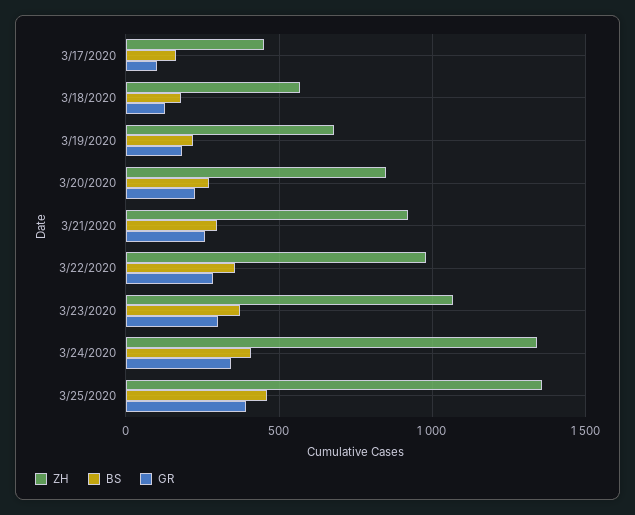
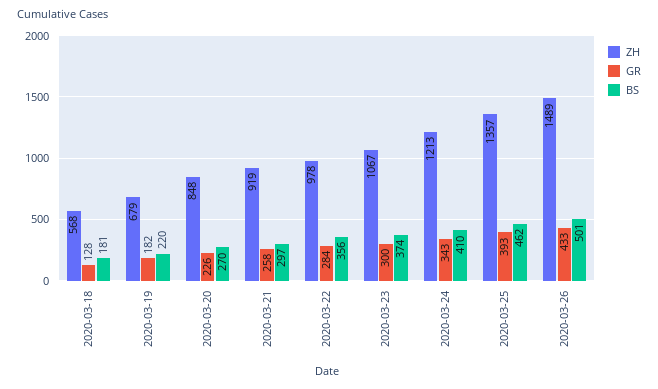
ZH, 3/17/2020: 450 -> none
BS, 3/17/2020: 150 -> none
GR, 3/17/2020: 100 -> none
ZH, 3/24/2020: 1350 -> 1213
ZH, 2020-03-26: none -> 1489
GR, 2020-03-26: none -> 433
BS, 2020-03-26: none -> 501

